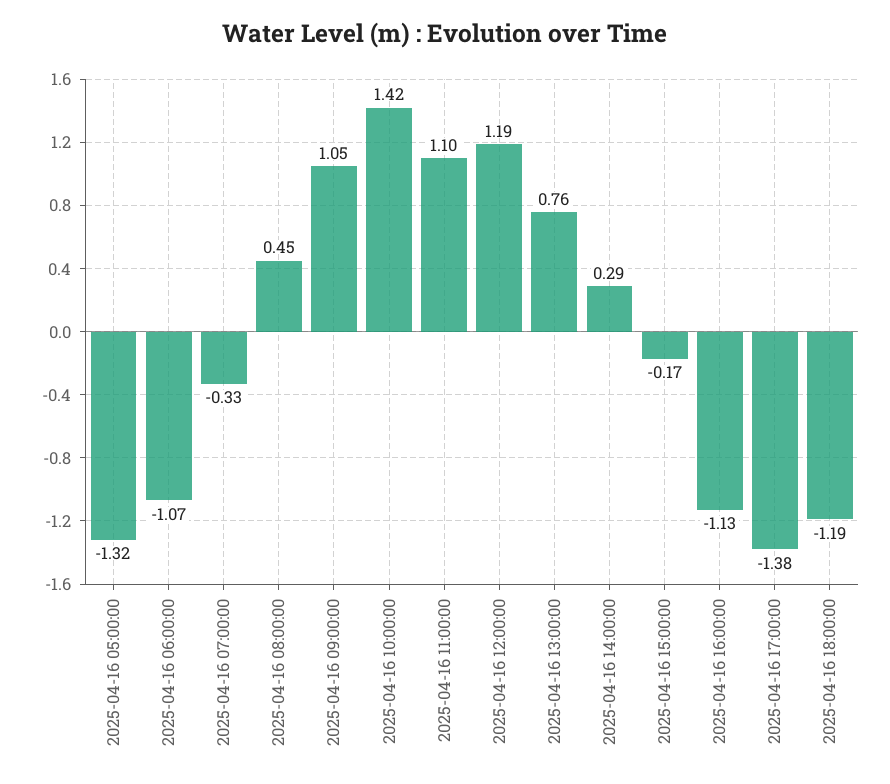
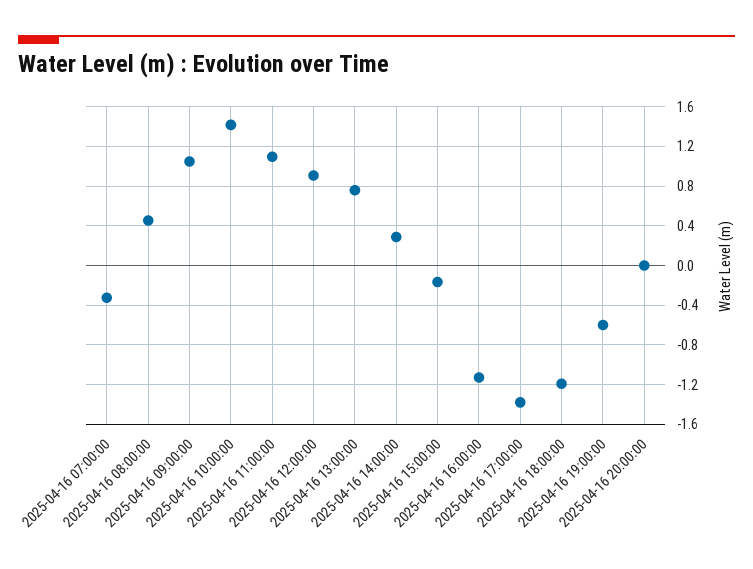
2025-04-16 05:00:00: -1.32 -> none
2025-04-16 06:00:00: -1.07 -> none
2025-04-16 12:00:00: 1.19 -> 0.9
2025-04-16 19:00:00: none -> -0.6
2025-04-16 20:00:00: none -> 0

